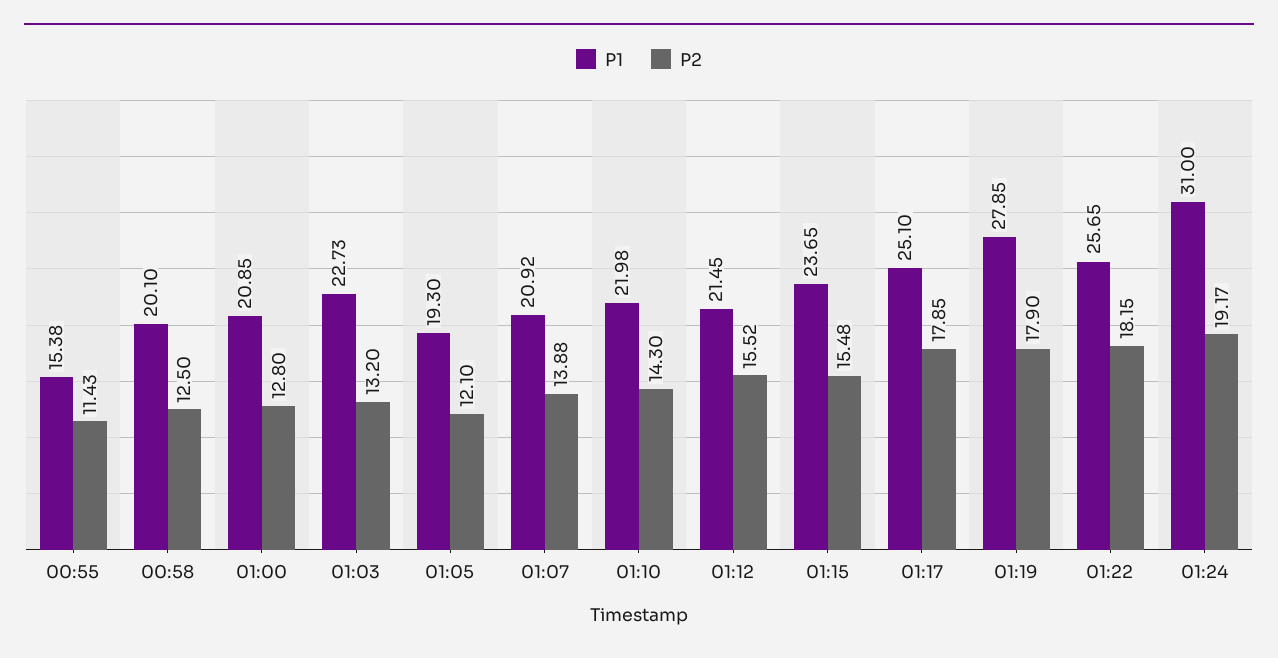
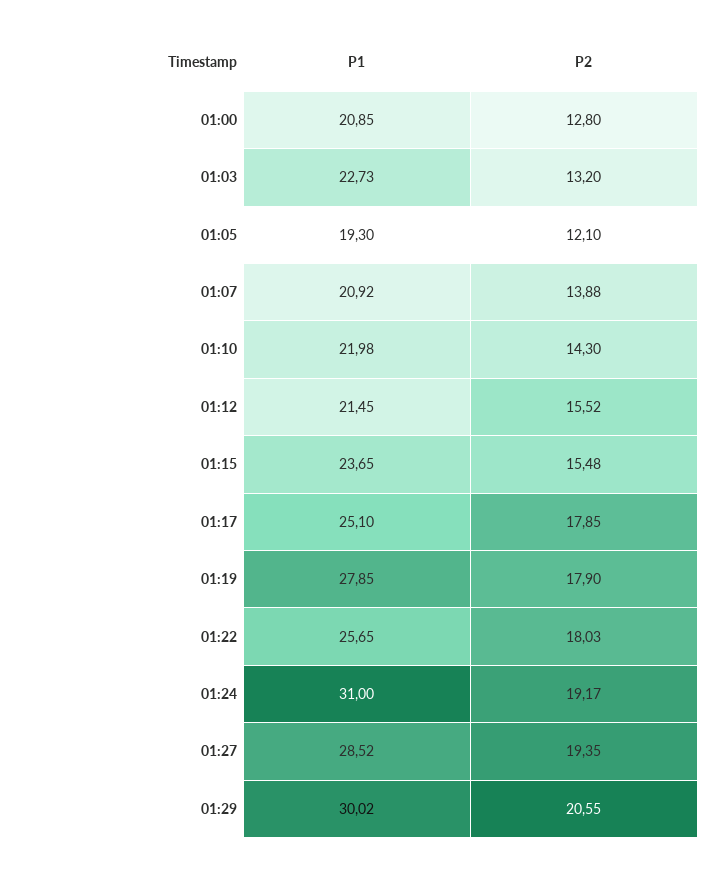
P1, 00:55: 15.38 -> none
P2, 00:55: 11.43 -> none
P1, 00:58: 20.1 -> none
P2, 00:58: 12.5 -> none
P2, 01:22: 18.15 -> 18.03
P1, 01:27: none -> 28.52
P2, 01:27: none -> 19.35
P1, 01:29: none -> 30.02
P2, 01:29: none -> 20.55

